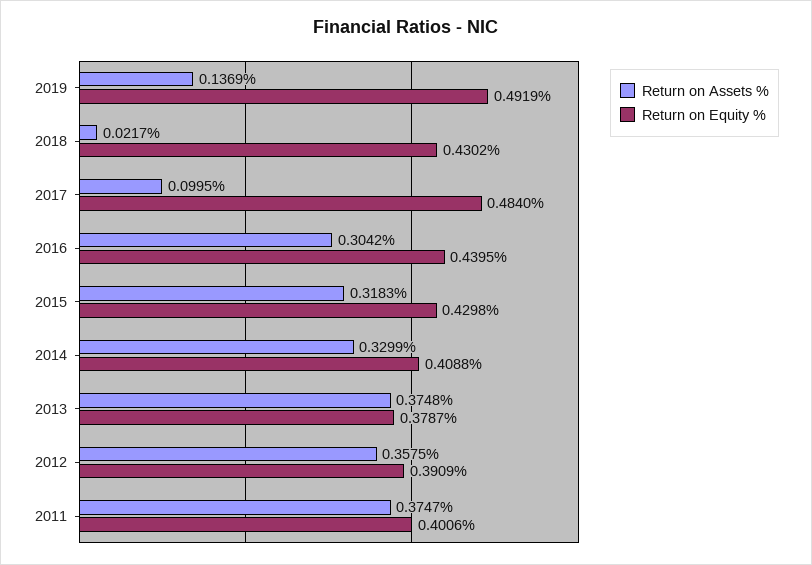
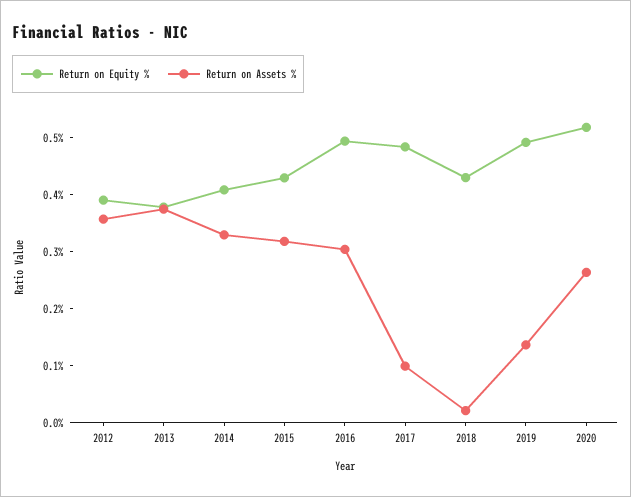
Return on Equity %, 2016: 0.4395 -> 0.5
Return on Assets %, 2011: 0.3747 -> none
Return on Equity %, 2011: 0.4006 -> none
Return on Equity %, 2020: none -> 0.52
Return on Assets %, 2020: none -> 0.26

